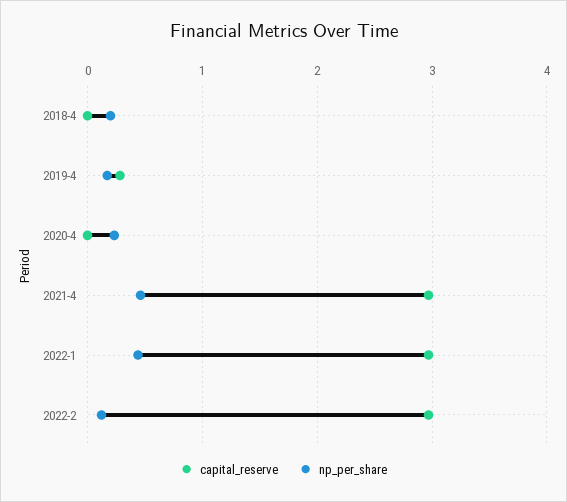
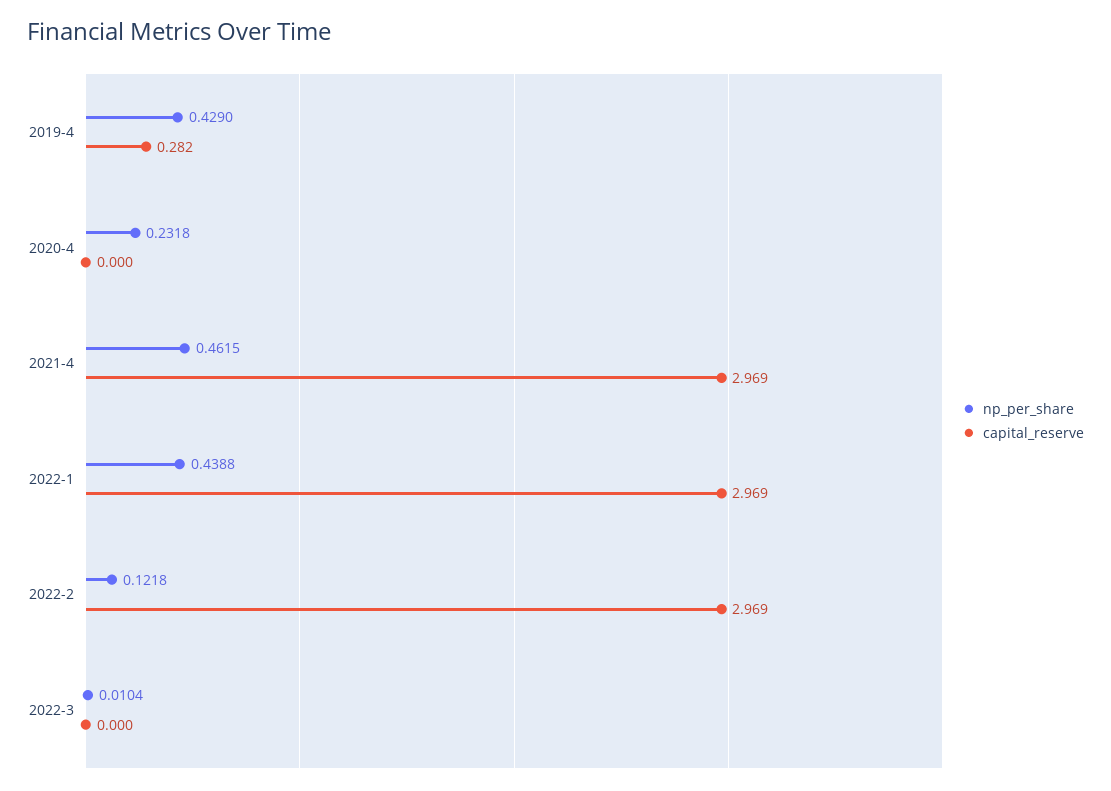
capital_reserve, 2018-4: 0 -> none
np_per_share, 2018-4: 0.2 -> none
np_per_share, 2019-4: 0.2 -> 0.429
np_per_share, 2022-3: none -> 0.0104
capital_reserve, 2022-3: none -> 0

